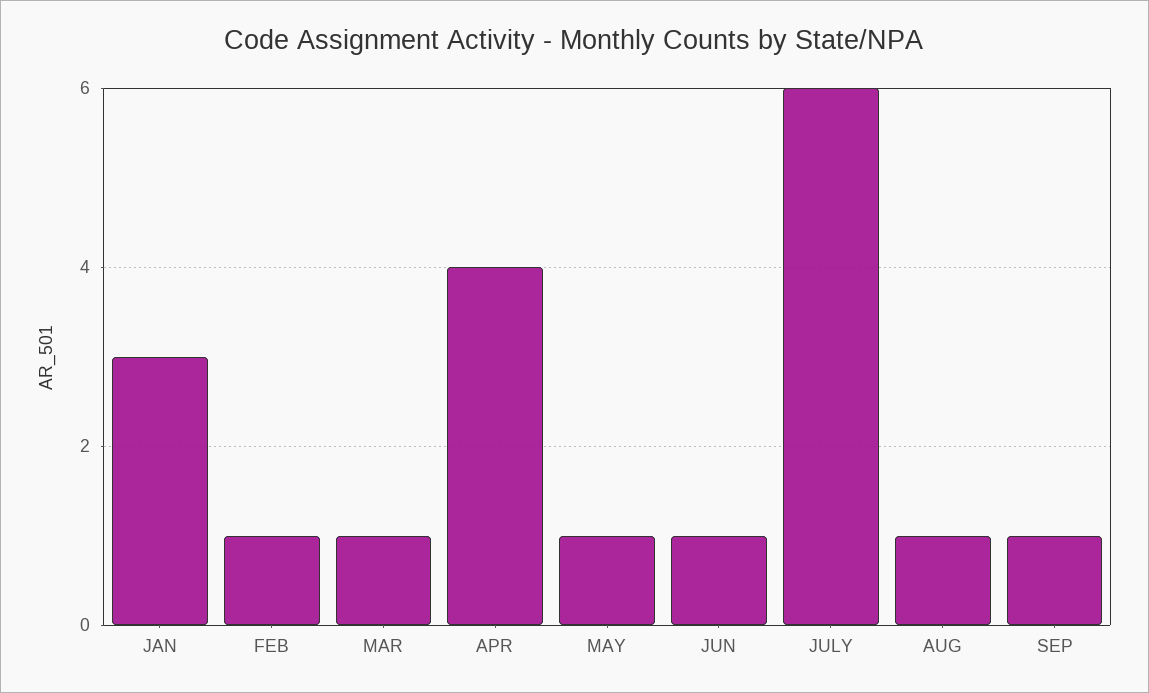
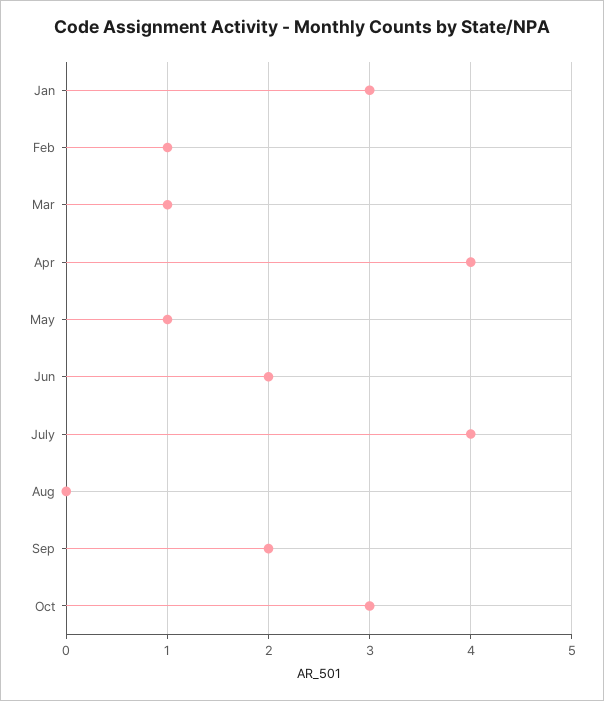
JUN: 1 -> 2
JULY: 6 -> 4
AUG: 1 -> 0
SEP: 1 -> 2
Oct: none -> 3

